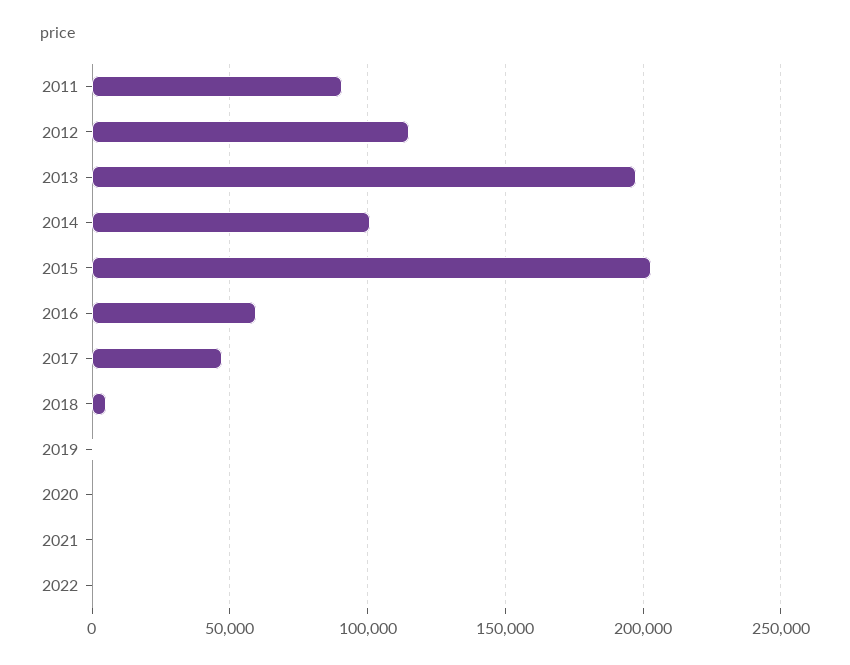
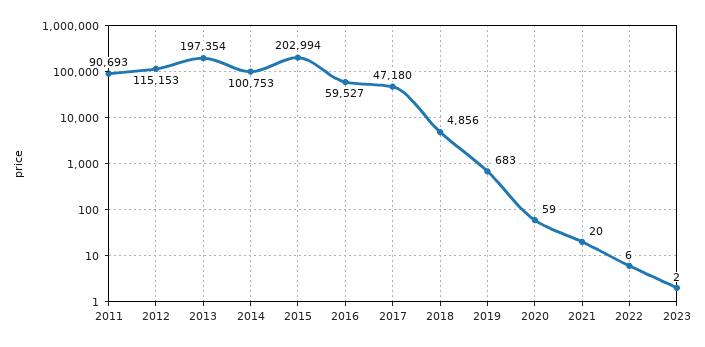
2023: none -> 2

